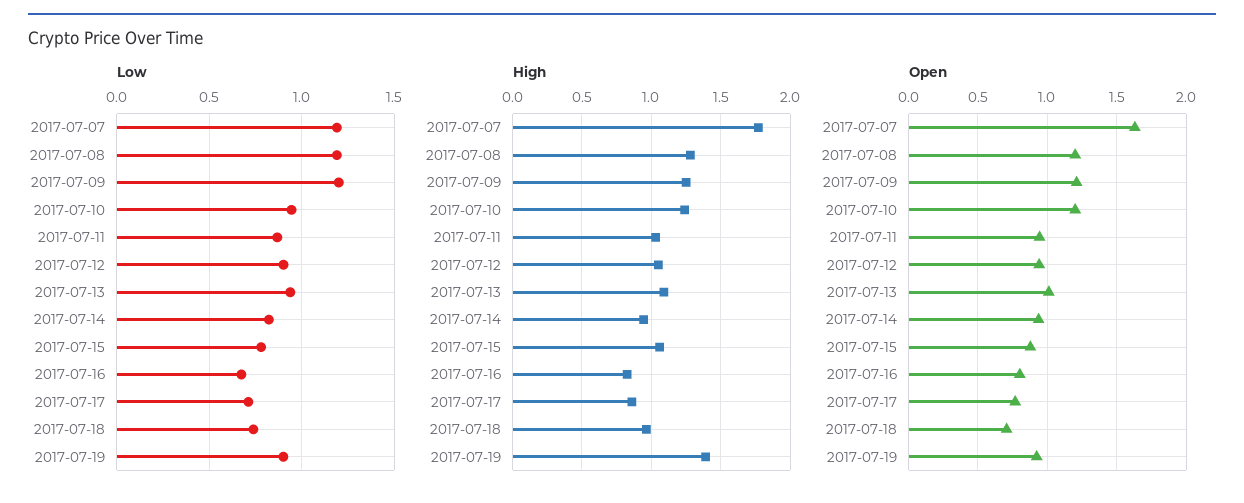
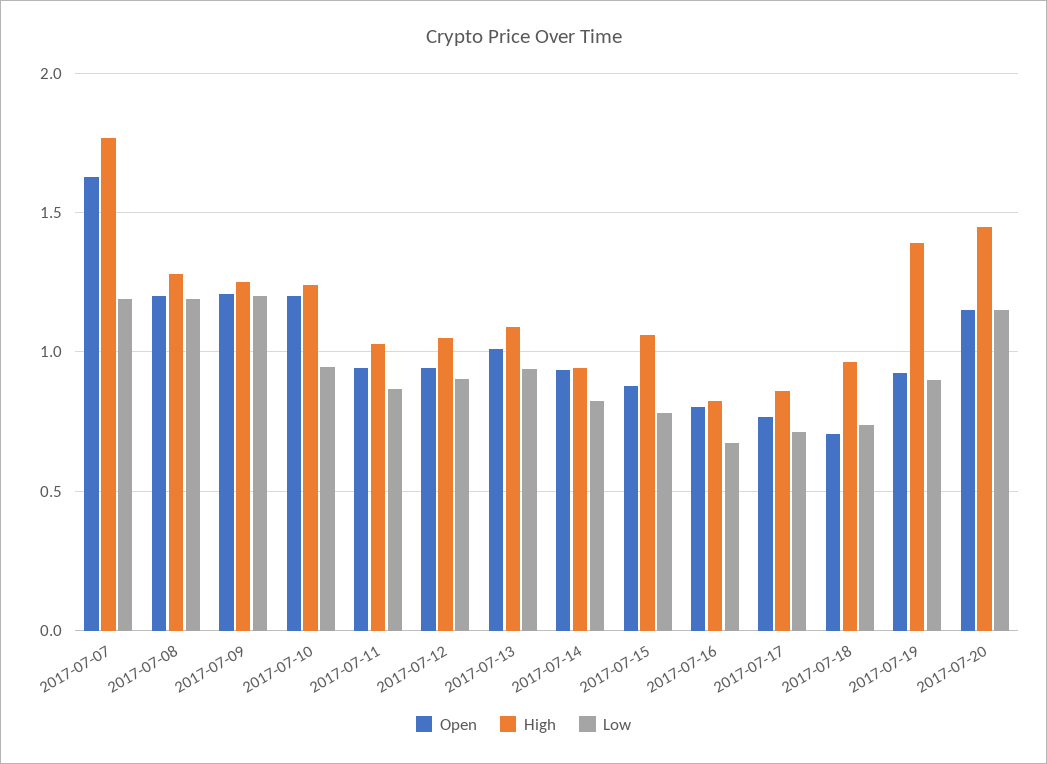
Open, 2017-07-20: none -> 1.15
High, 2017-07-20: none -> 1.45
Low, 2017-07-20: none -> 1.15

